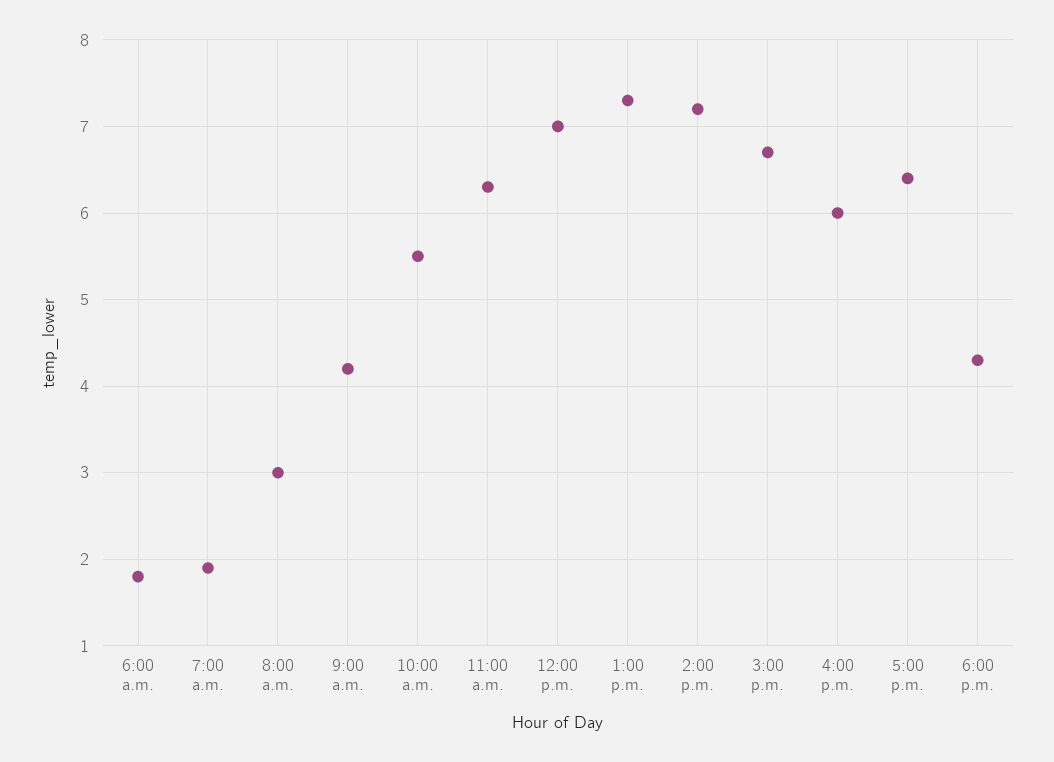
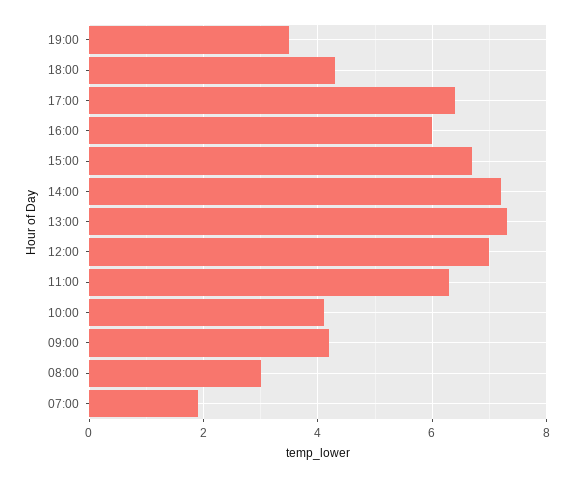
6:00 a.m.: 1.8 -> none
10:00 a.m.: 5.5 -> 4
19:00: none -> 3.5

